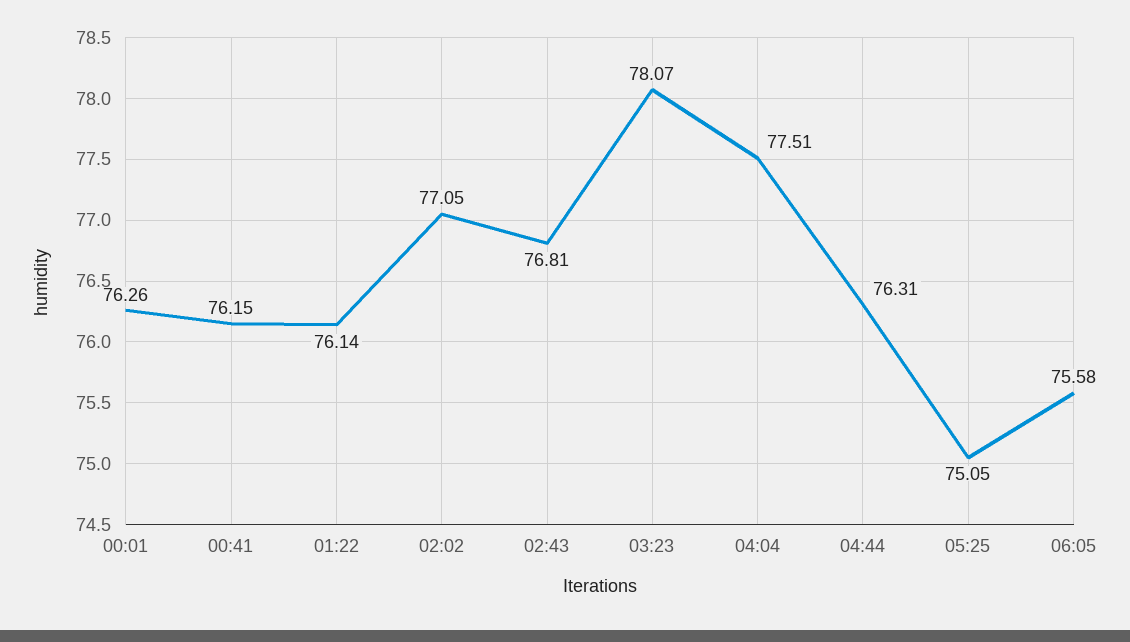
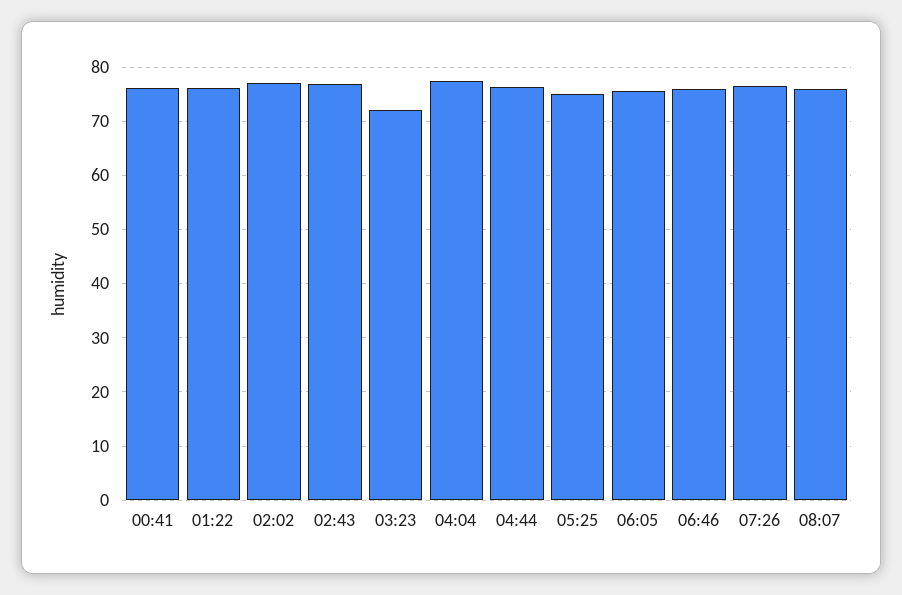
00:01: 76.26 -> none
03:23: 78.07 -> 72
06:46: none -> 76
07:26: none -> 76
08:07: none -> 76

